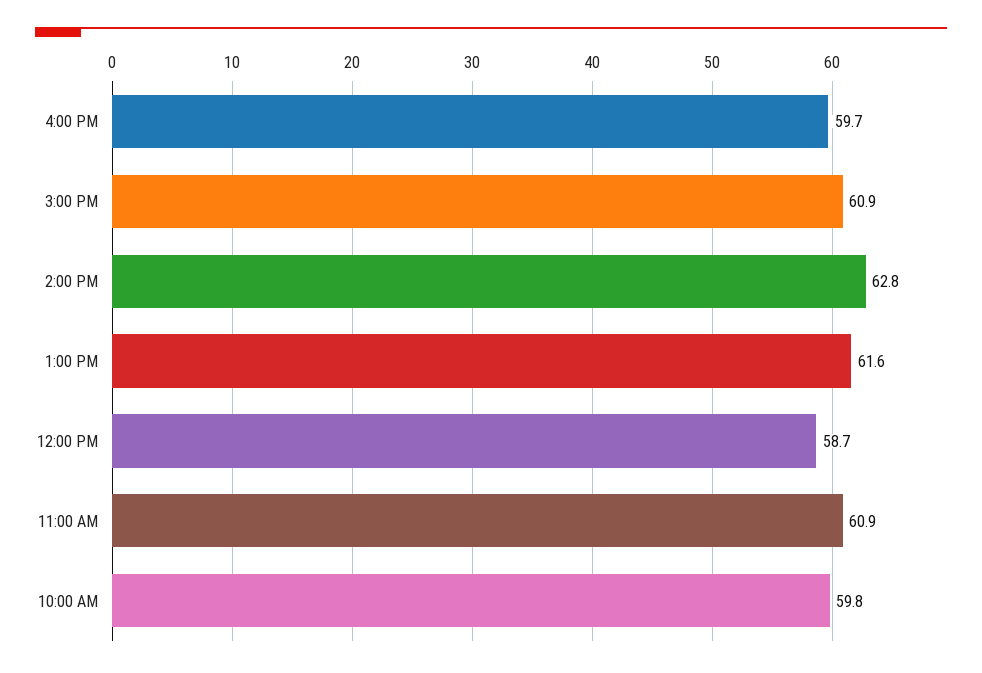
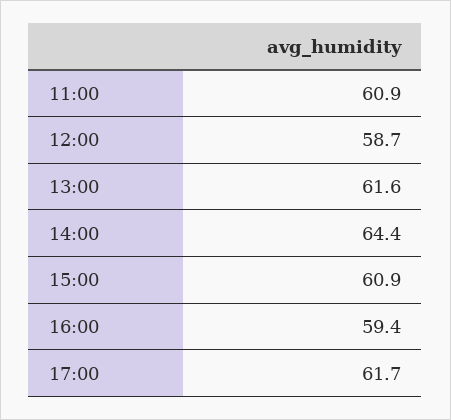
4:00 PM: 59.7 -> 59.4
2:00 PM: 62.8 -> 64.4
10:00 AM: 59.8 -> none
17:00: none -> 61.7

